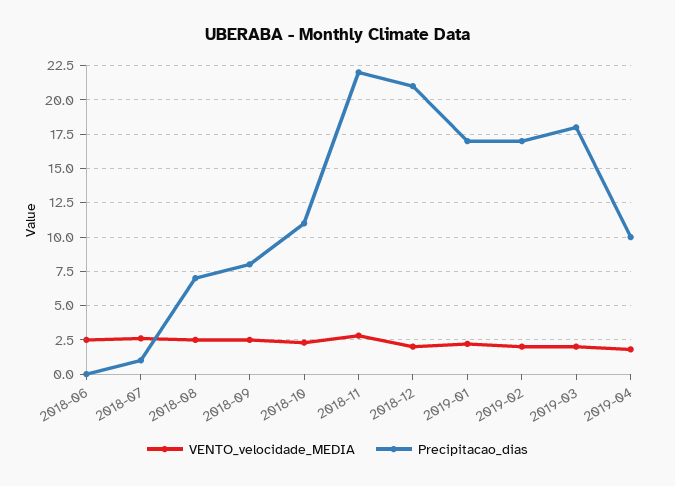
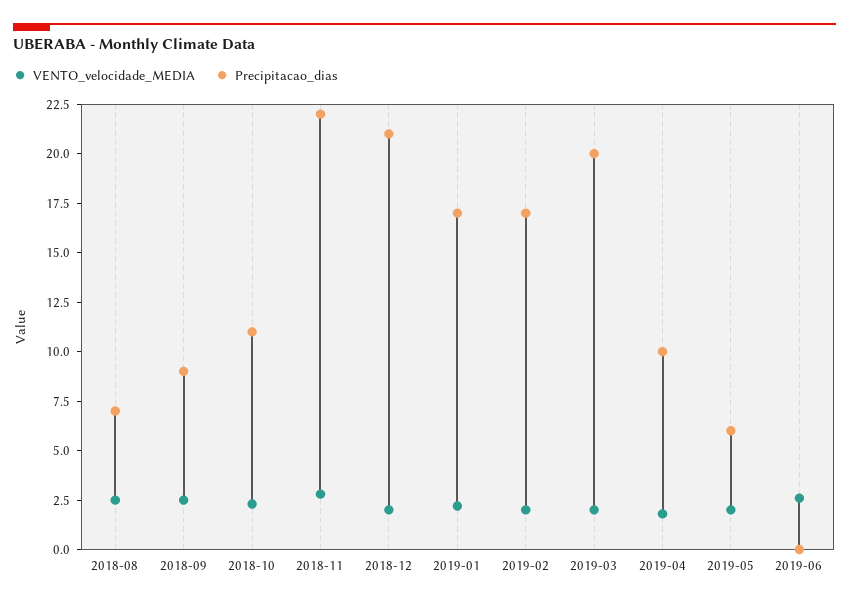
VENTO_velocidade_MEDIA, 2018-06: 2.5 -> none
Precipitacao_dias, 2018-06: 0 -> none
VENTO_velocidade_MEDIA, 2018-07: 2.5 -> none
Precipitacao_dias, 2018-07: 1 -> none
Precipitacao_dias, 2018-09: 8 -> 9
Precipitacao_dias, 2019-03: 18 -> 20
VENTO_velocidade_MEDIA, 2019-05: none -> 2
Precipitacao_dias, 2019-05: none -> 6
VENTO_velocidade_MEDIA, 2019-06: none -> 2.5
Precipitacao_dias, 2019-06: none -> 0

